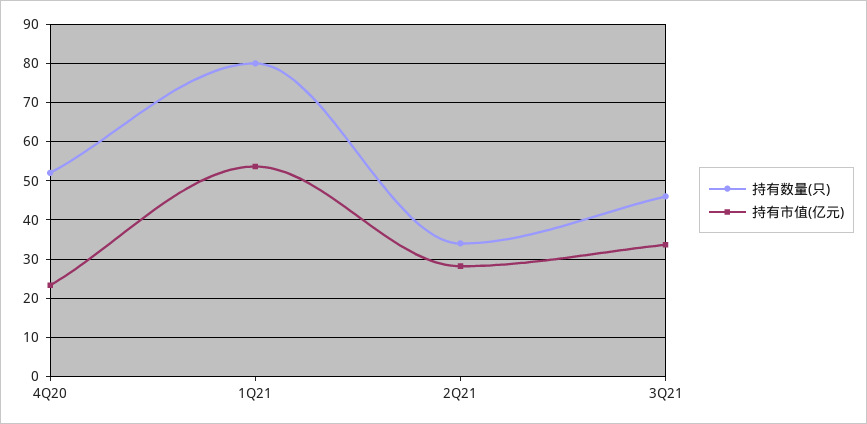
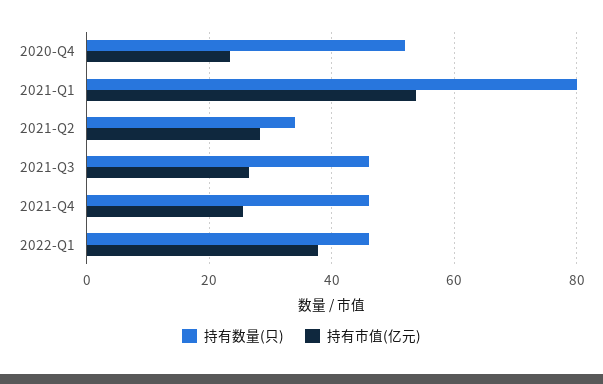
持有市值(亿元), 3Q21: 34 -> 26
持有数量(只), 2021-Q4: none -> 46
持有市值(亿元), 2021-Q4: none -> 26
持有数量(只), 2022-Q1: none -> 46
持有市值(亿元), 2022-Q1: none -> 38

